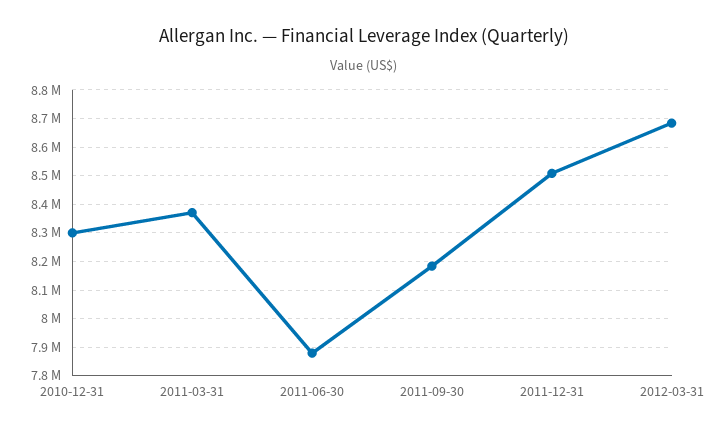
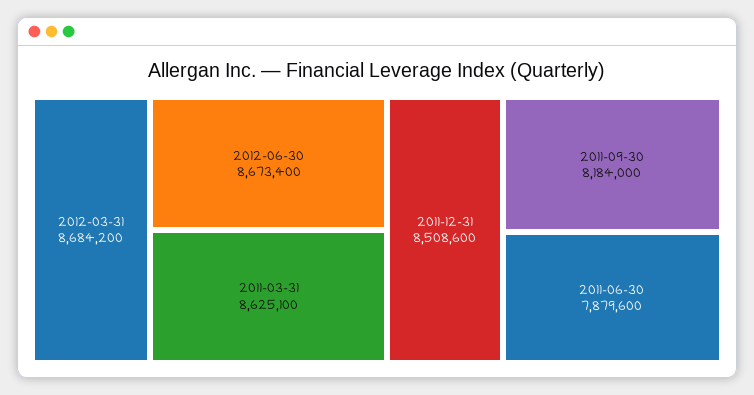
2010-12-31: 8300000 -> none
2011-03-31: 8375000 -> 8625100
2012-06-30: none -> 8673400

